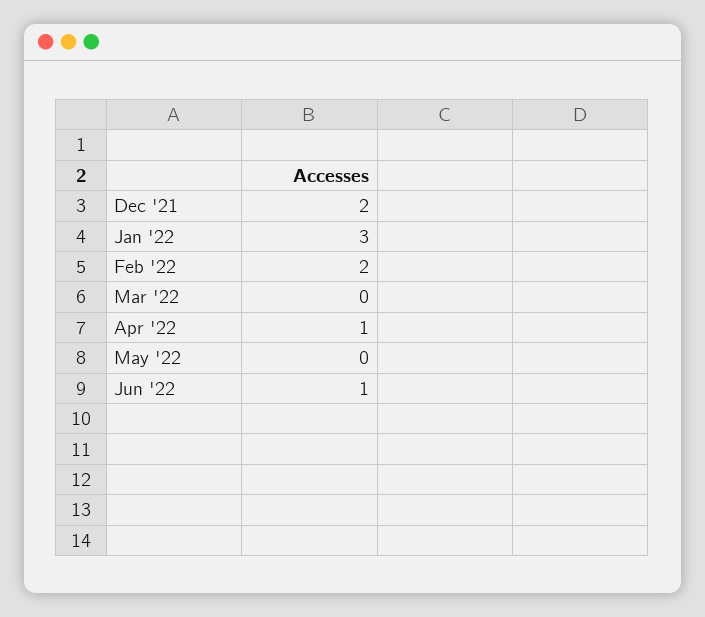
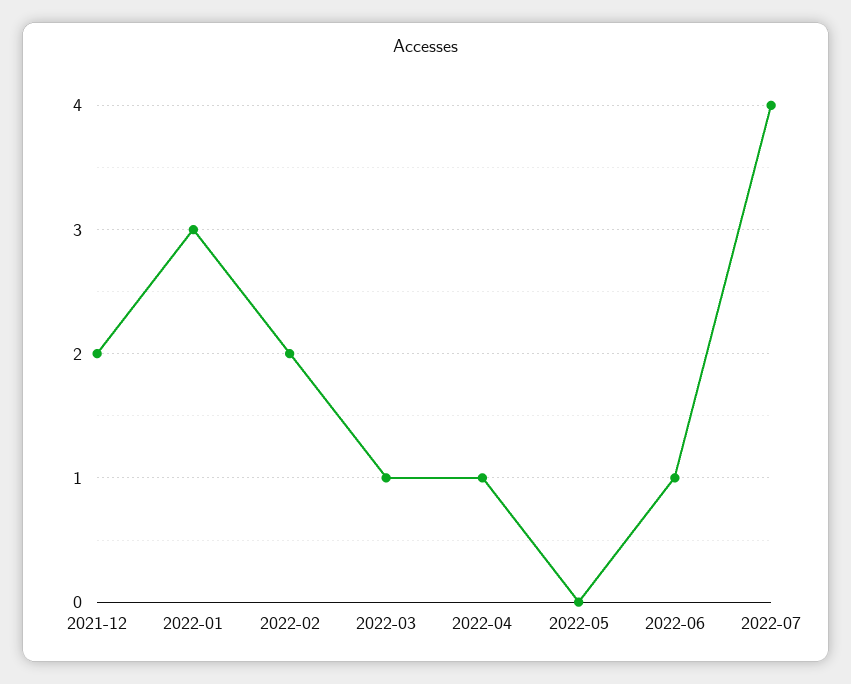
Mar '22: 0 -> 1
2022-07: none -> 4

